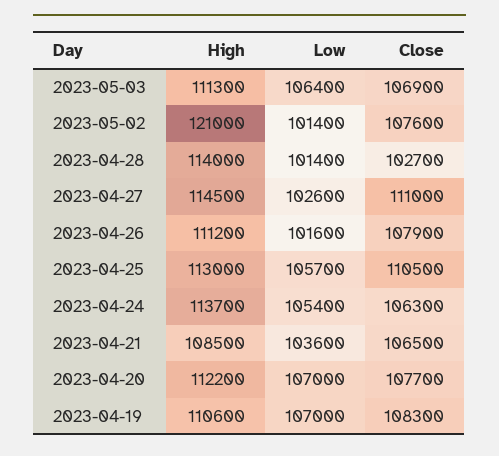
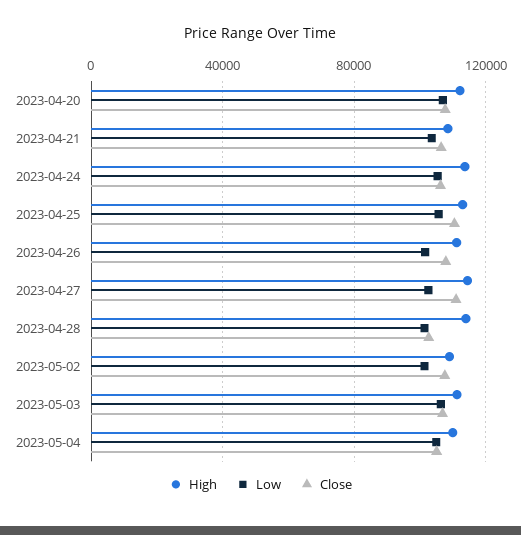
High, 2023-05-02: 121000 -> 110000
High, 2023-04-19: 110600 -> none
Low, 2023-04-19: 107000 -> none
Close, 2023-04-19: 108300 -> none
High, 2023-05-04: none -> 110000
Low, 2023-05-04: none -> 105000
Close, 2023-05-04: none -> 105000

